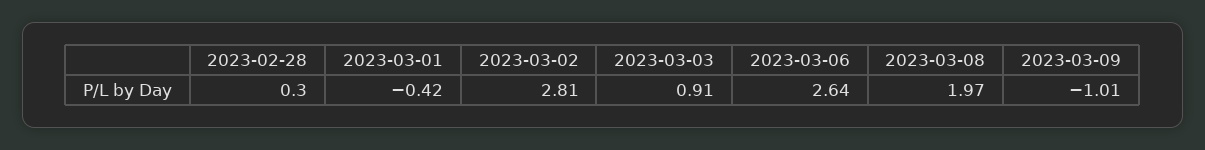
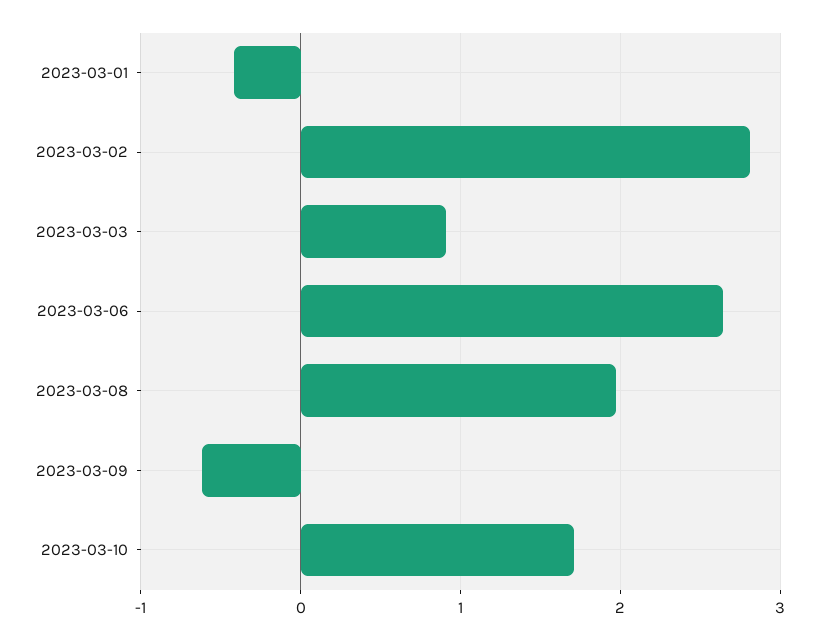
2023-02-28: 0.3 -> none
2023-03-09: -1.01 -> -0.6
2023-03-10: none -> 1.7

